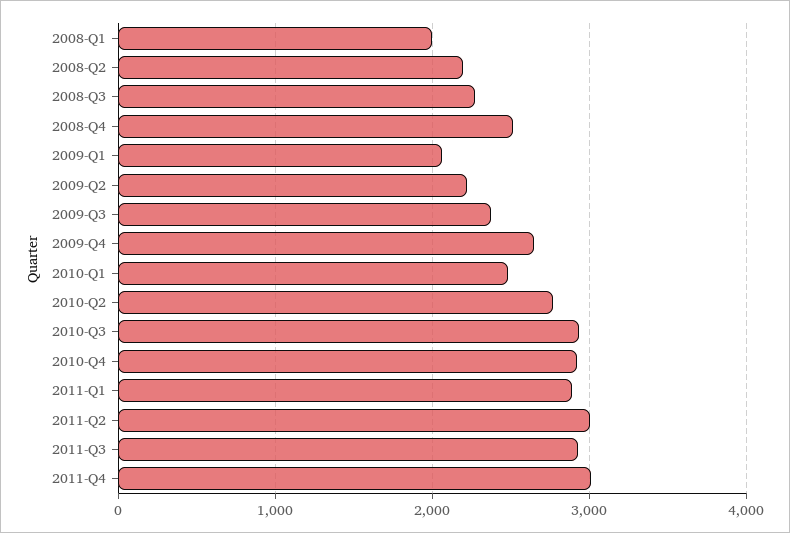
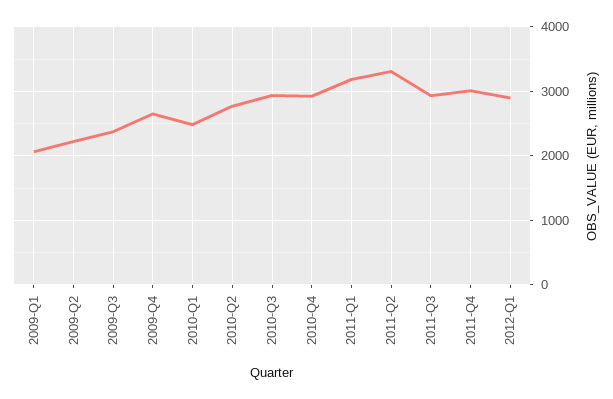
2008-Q1: 2000 -> none
2008-Q2: 2200 -> none
2008-Q3: 2300 -> none
2008-Q4: 2500 -> none
2011-Q1: 2900 -> 3200
2011-Q2: 3000 -> 3300
2012-Q1: none -> 2900

